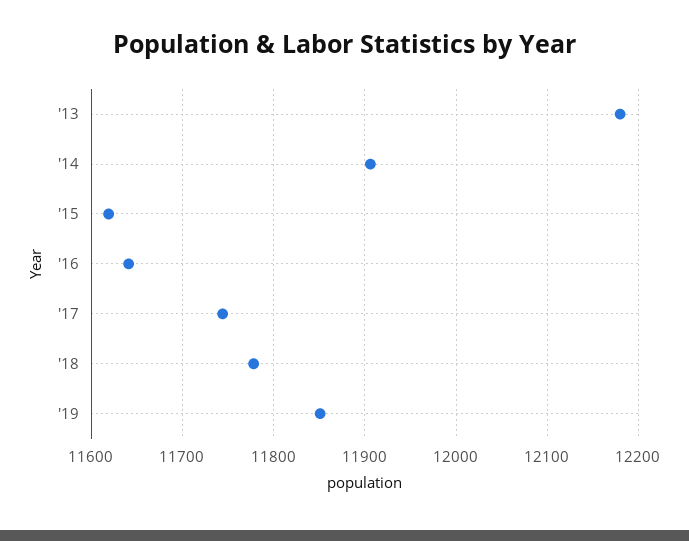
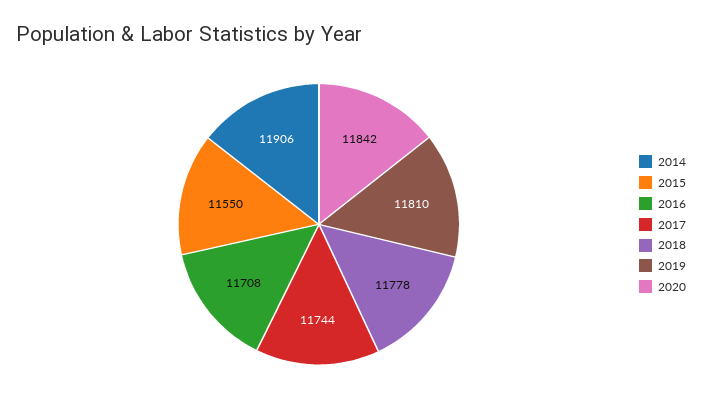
'13: 12180 -> none
'15: 11620 -> 11550
'16: 11640 -> 11708
'19: 11850 -> 11810
2020: none -> 11842

